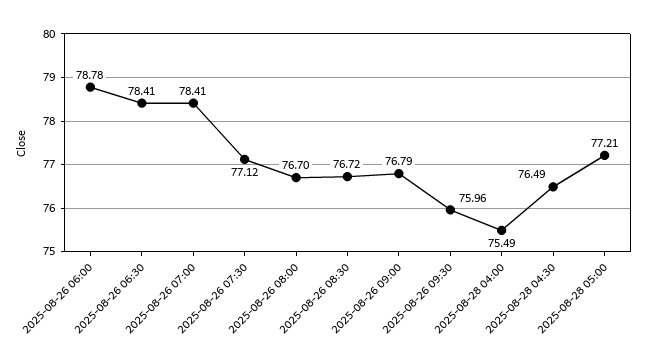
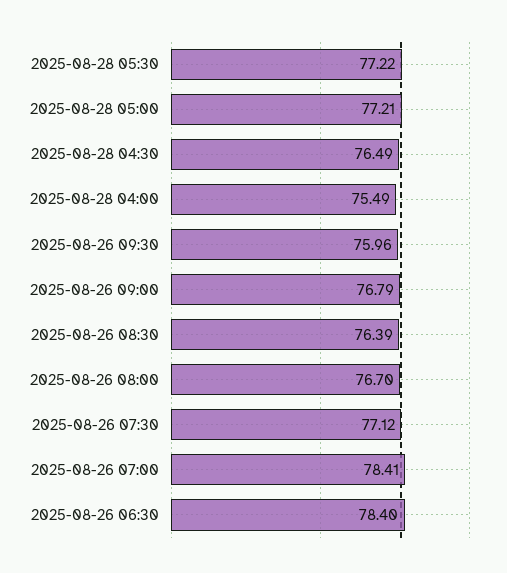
2025-08-26 06:00: 78.78 -> none
2025-08-26 06:30: 78.41 -> 78.4
2025-08-26 08:30: 76.72 -> 76.39
2025-08-28 05:30: none -> 77.22

